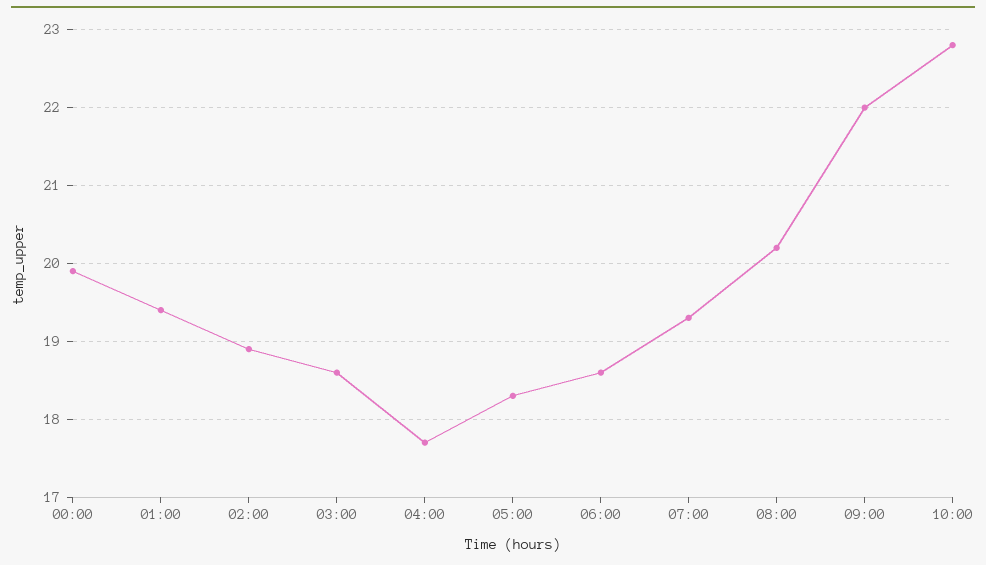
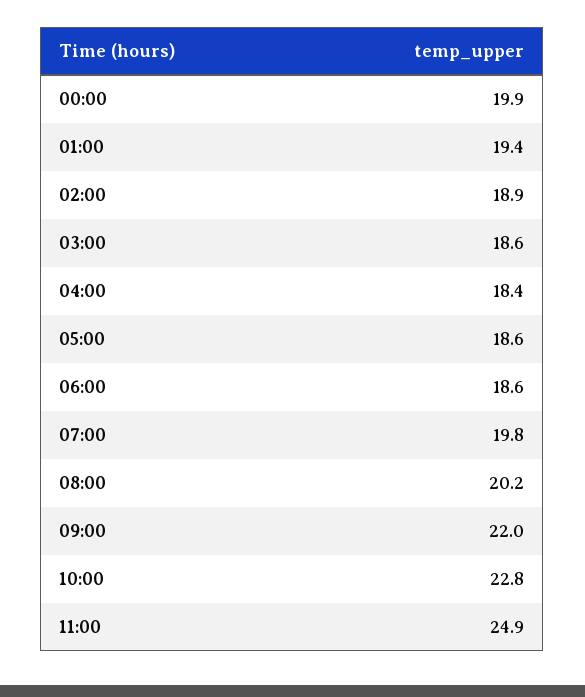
04:00: 17.7 -> 18.4
05:00: 18.3 -> 18.6
07:00: 19.3 -> 19.8
11:00: none -> 24.9

